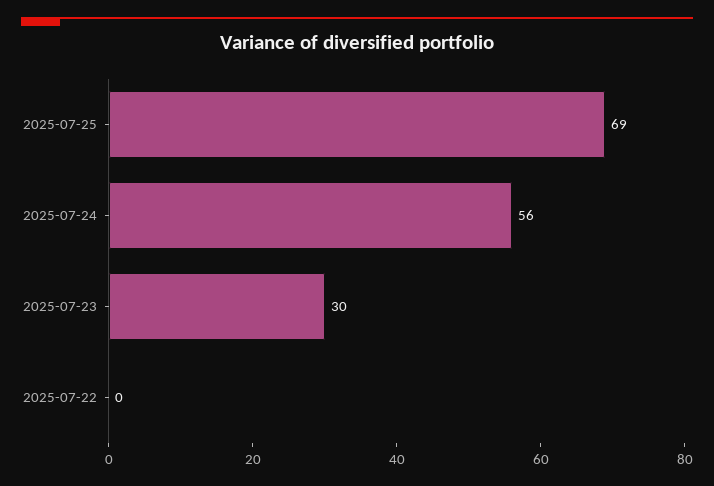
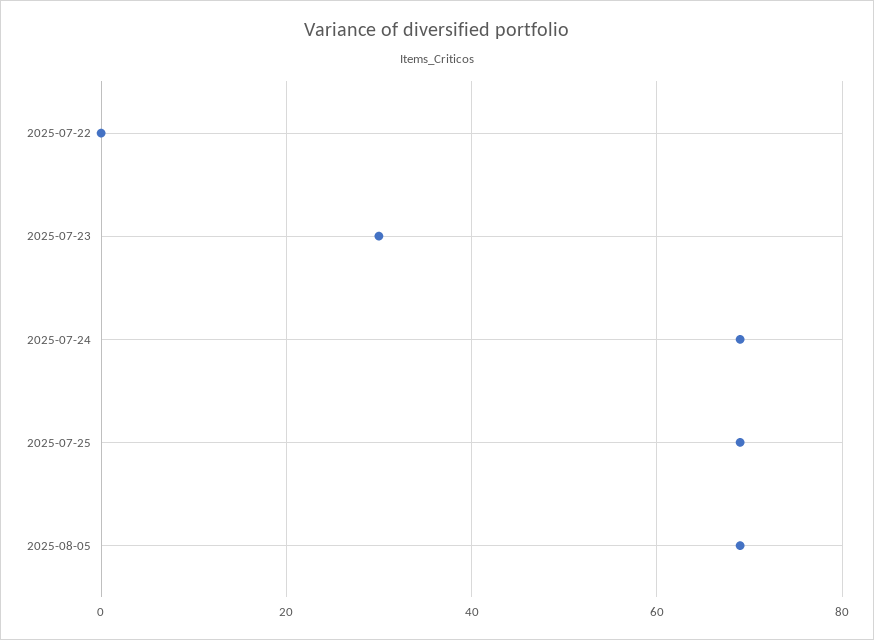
2025-07-24: 56 -> 70
2025-08-05: none -> 70

